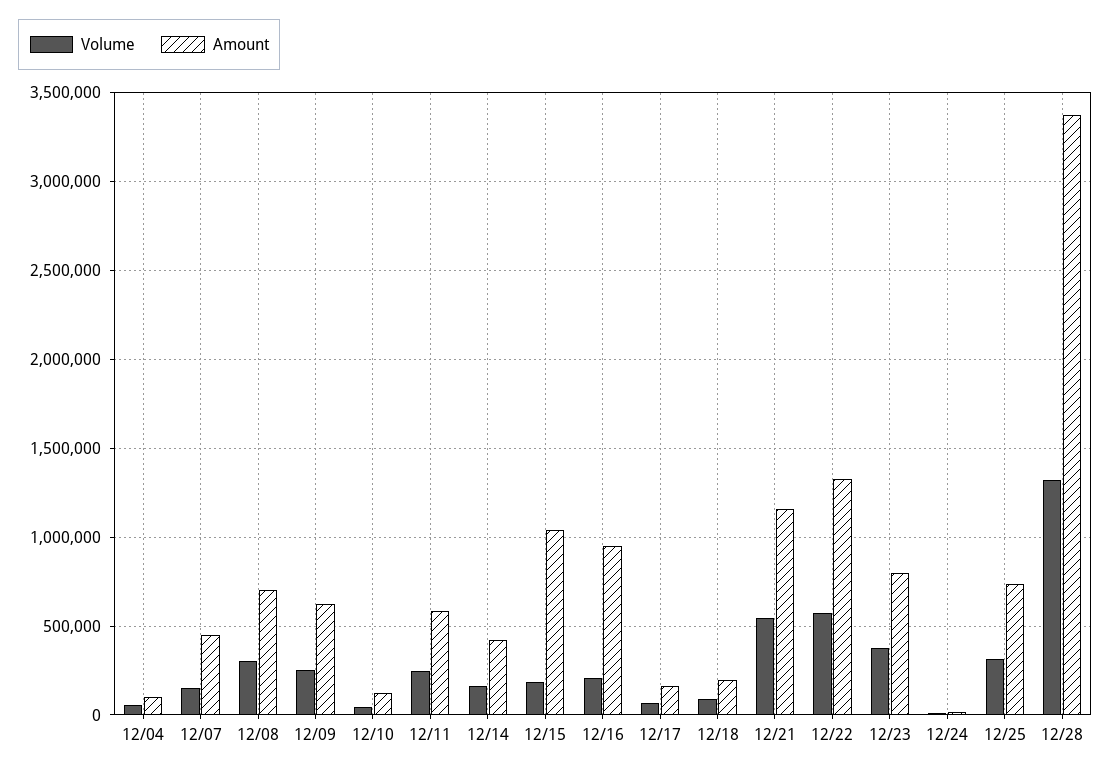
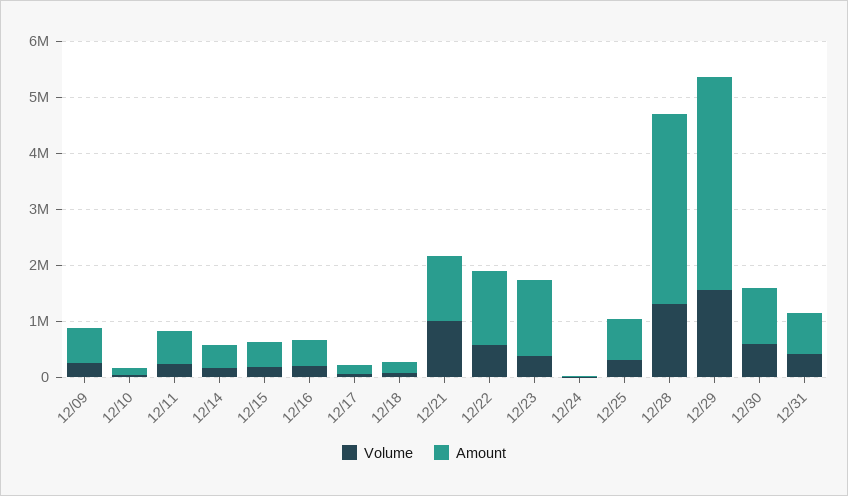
Volume, 12/04: 50000 -> none
Amount, 12/04: 100000 -> none
Volume, 12/07: 150000 -> none
Amount, 12/07: 450000 -> none
Volume, 12/08: 300000 -> none
Amount, 12/08: 700000 -> none
Amount, 12/15: 1050000 -> 400000
Amount, 12/16: 950000 -> 400000
Volume, 12/21: 550000 -> 1000000
Amount, 12/23: 800000 -> 1400000
Volume, 12/29: none -> 1600000
Amount, 12/29: none -> 3800000
Volume, 12/30: none -> 600000
Amount, 12/30: none -> 1000000
Volume, 12/31: none -> 400000
Amount, 12/31: none -> 800000

